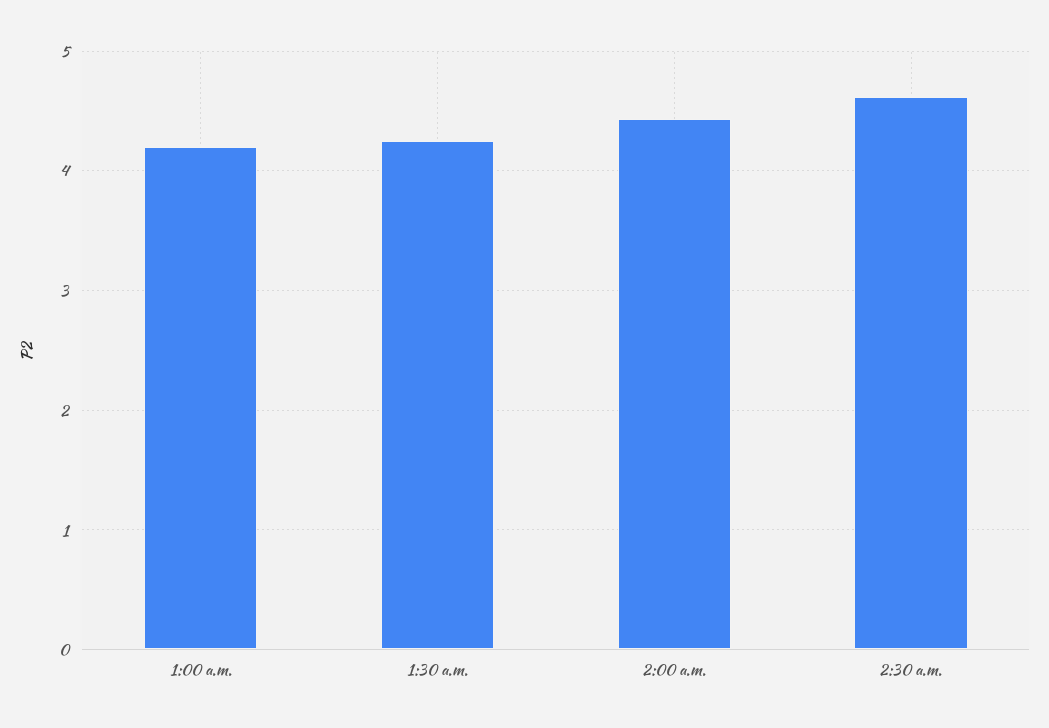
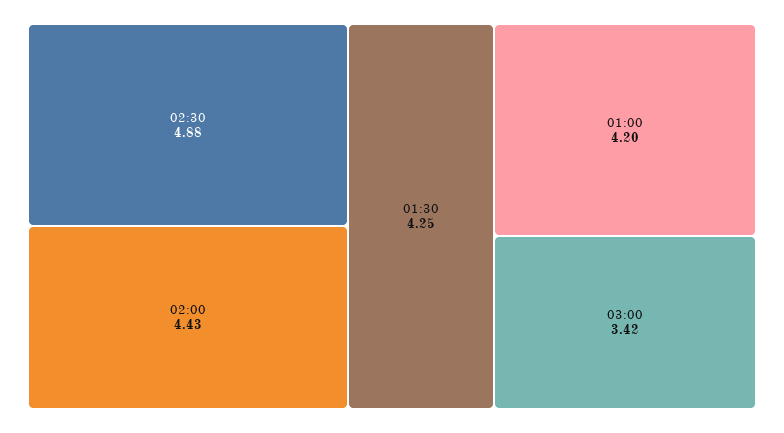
2:30 a.m.: 4.6 -> 4.88
03:00: none -> 3.42

